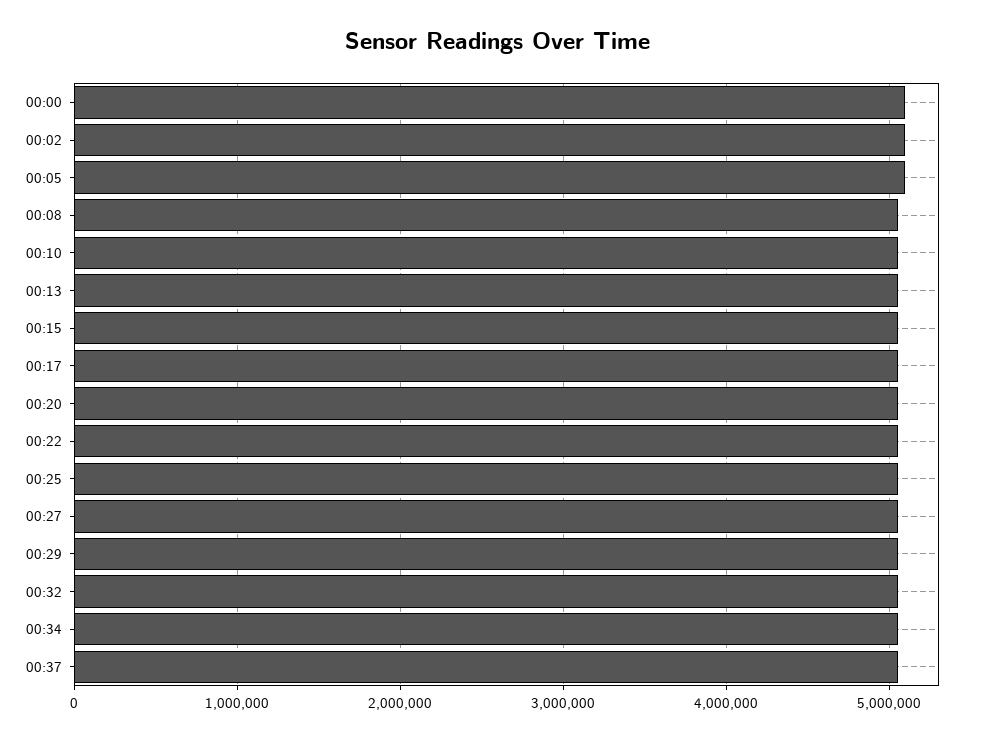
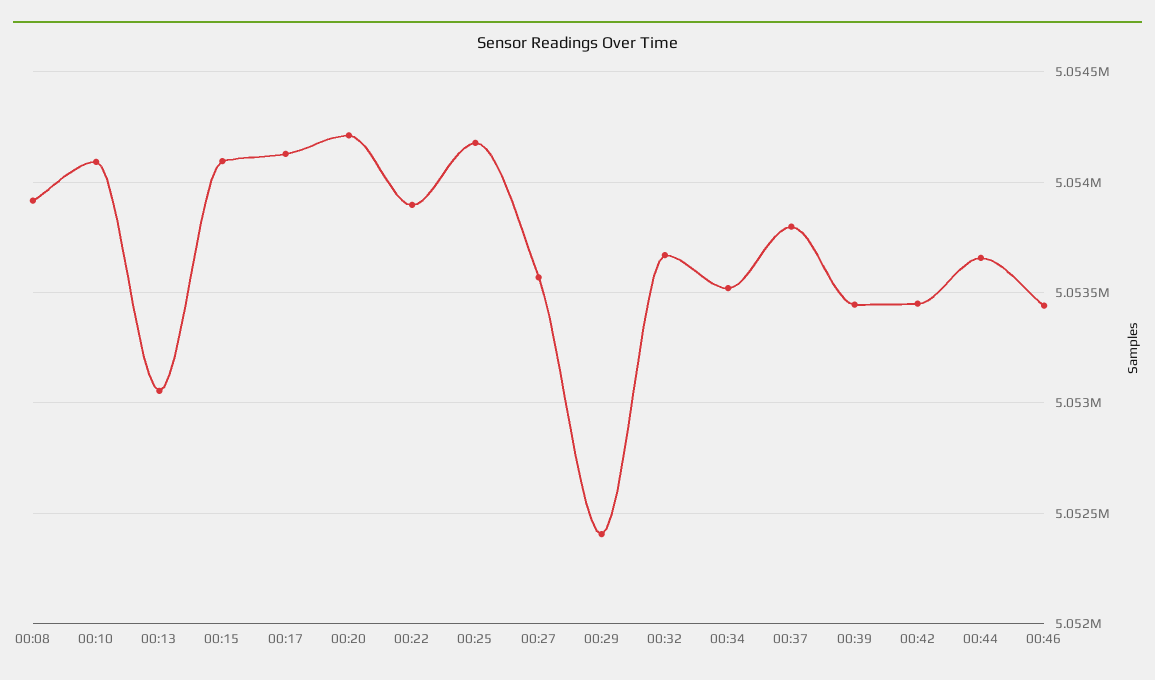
00:00: 5100000 -> none
00:02: 5100000 -> none
00:05: 5100000 -> none
00:39: none -> 5053450
00:42: none -> 5053450
00:44: none -> 5053650
00:46: none -> 5053450

